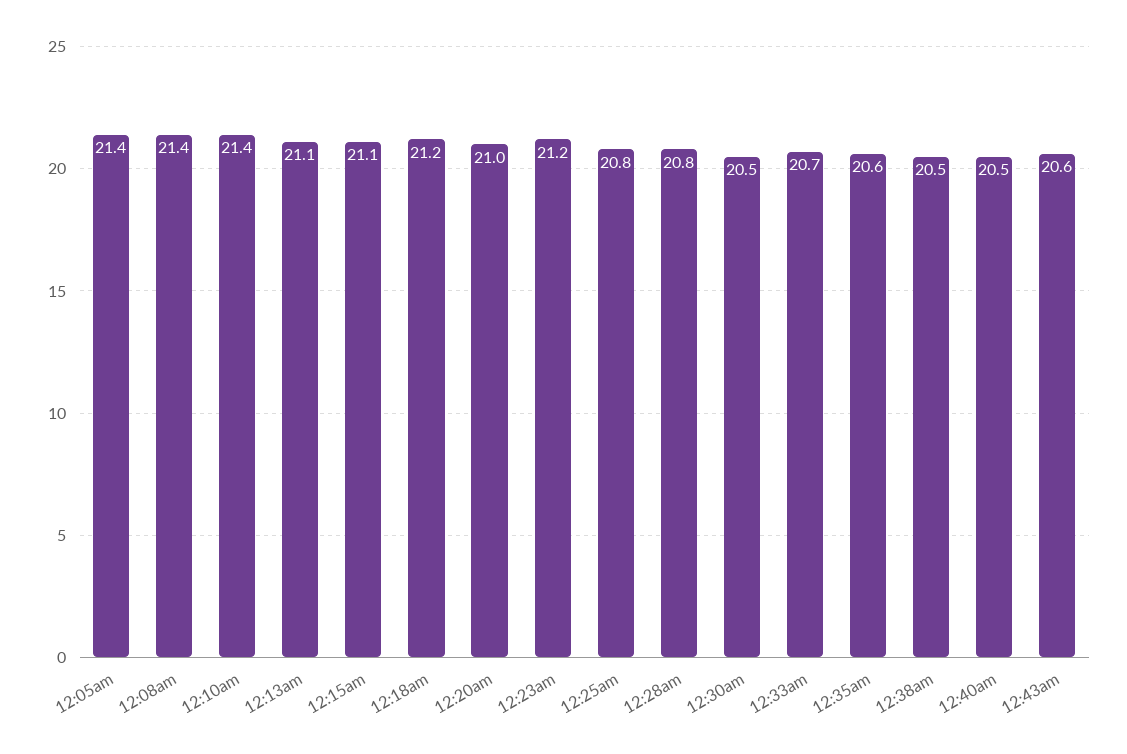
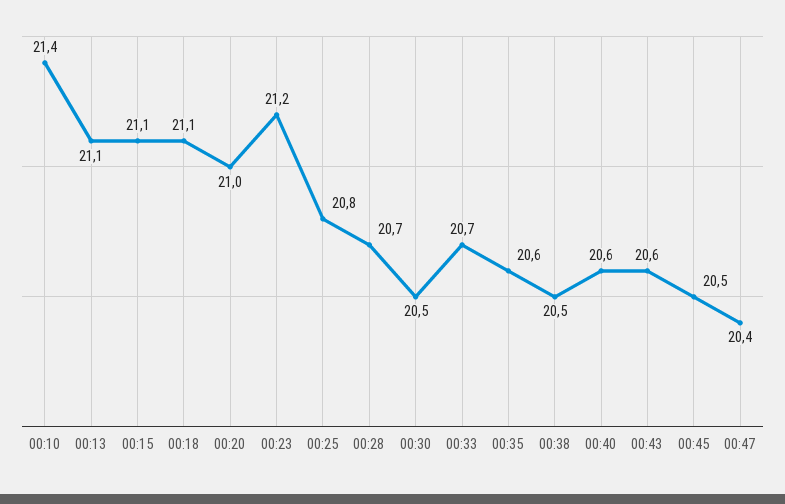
12:05am: 21.4 -> none
12:08am: 21.4 -> none
12:18am: 21.2 -> 21.1
12:28am: 20.8 -> 20.7
12:40am: 20.5 -> 20.6
00:45: none -> 20.5
00:47: none -> 20.4

